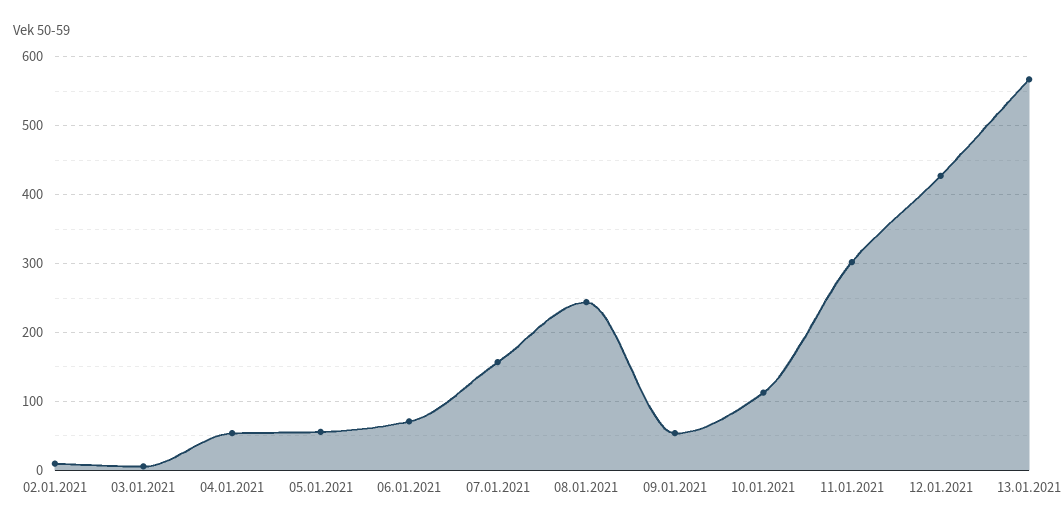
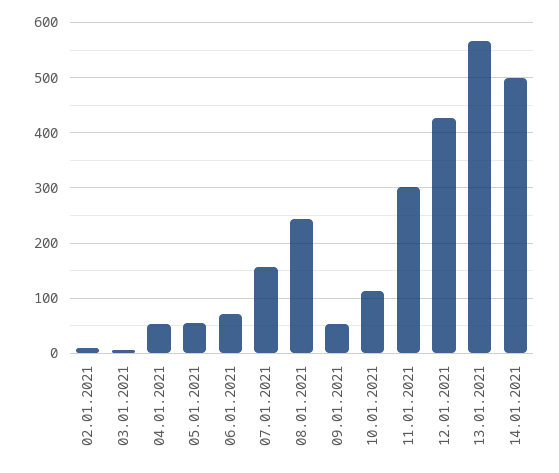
14.01.2021: none -> 500

